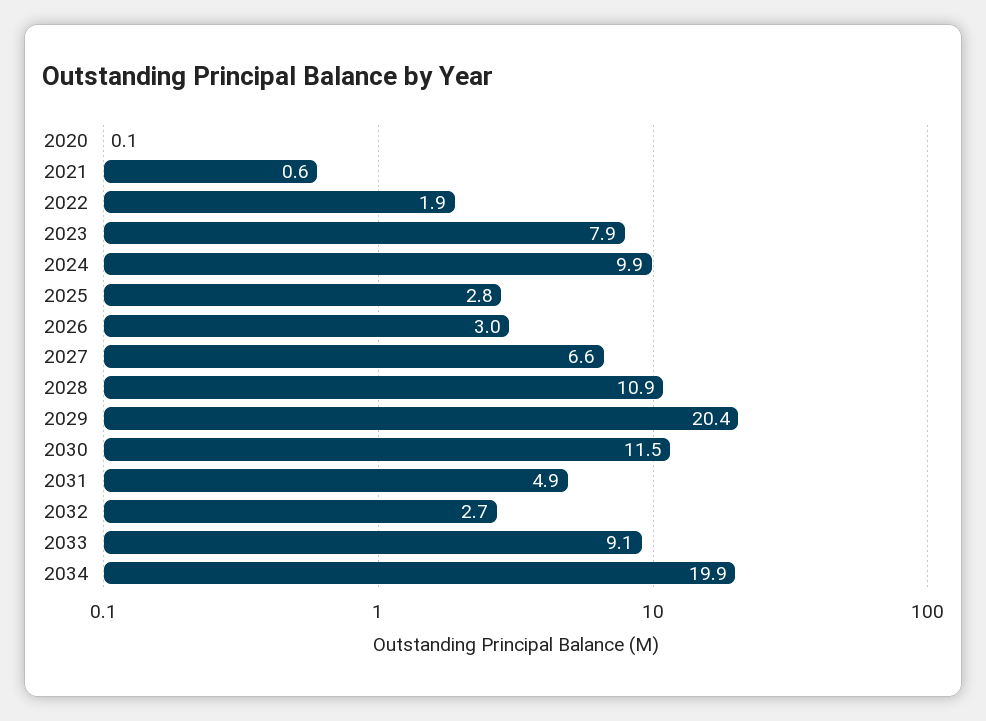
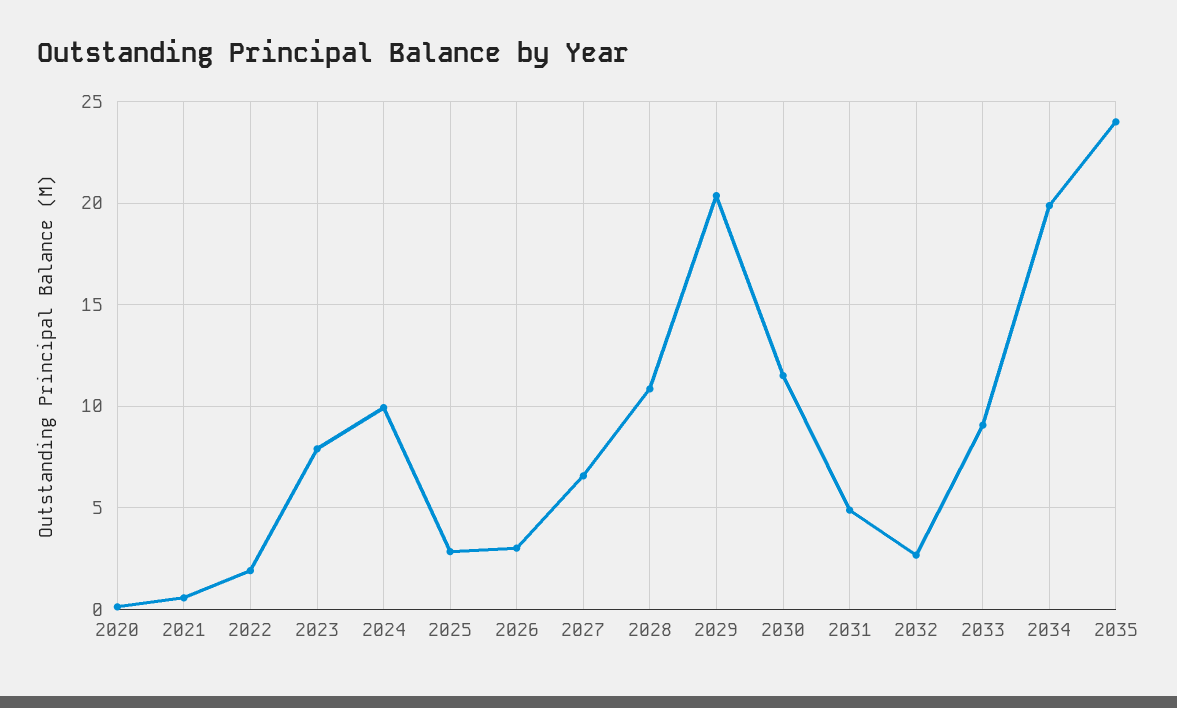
2035: none -> 24

